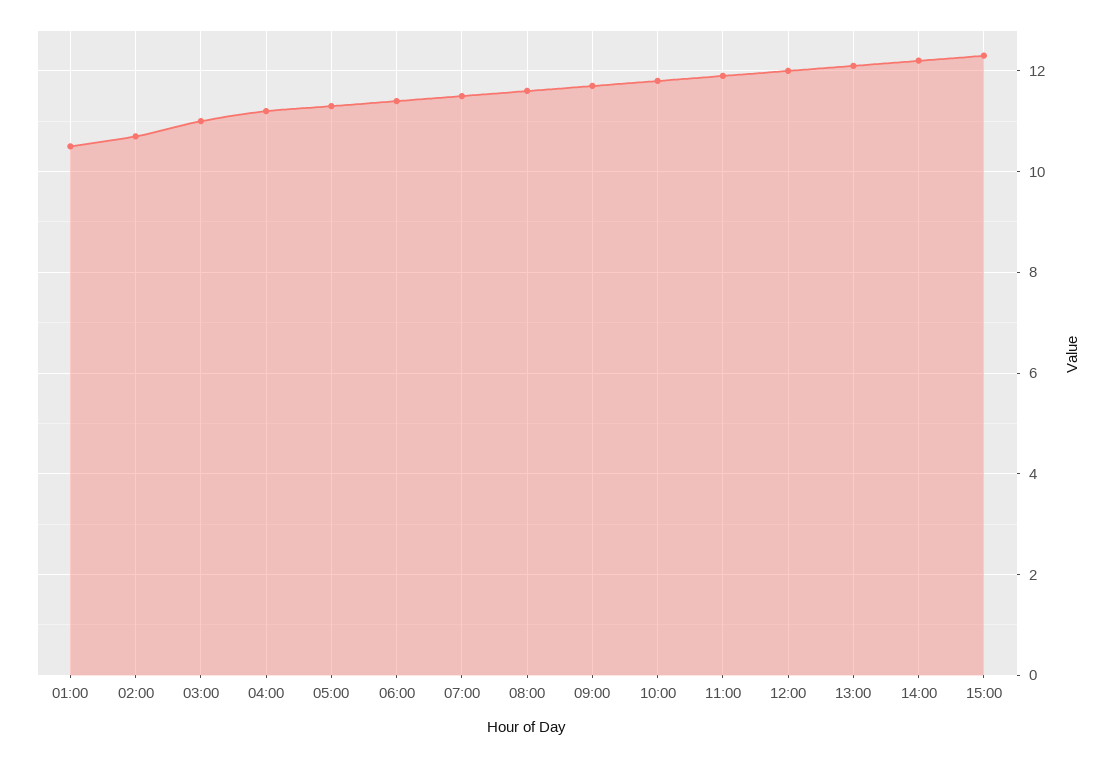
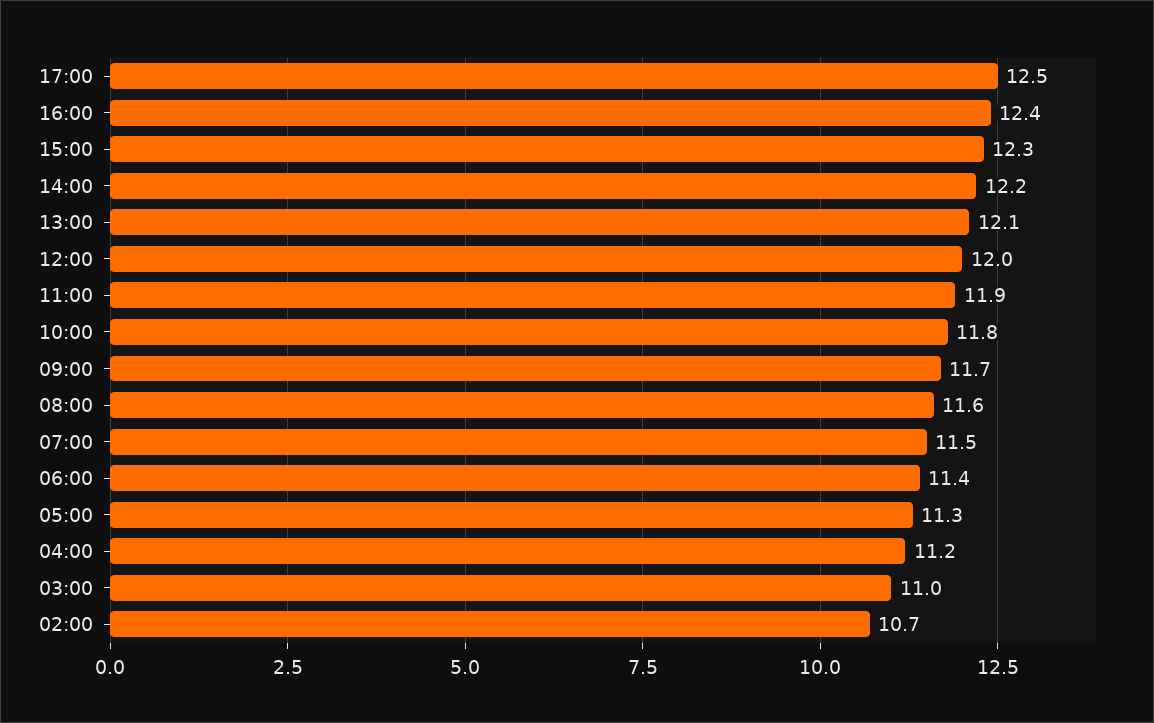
01:00: 10.5 -> none
17:00: none -> 12.5
16:00: none -> 12.4

